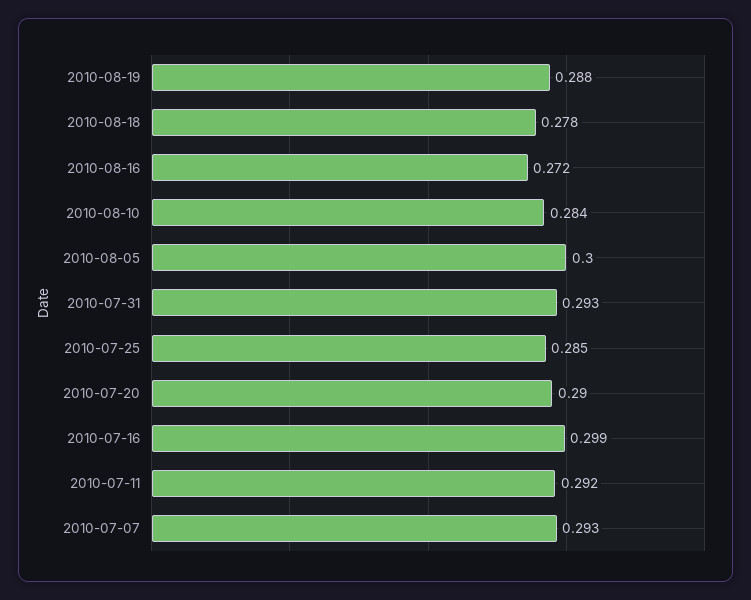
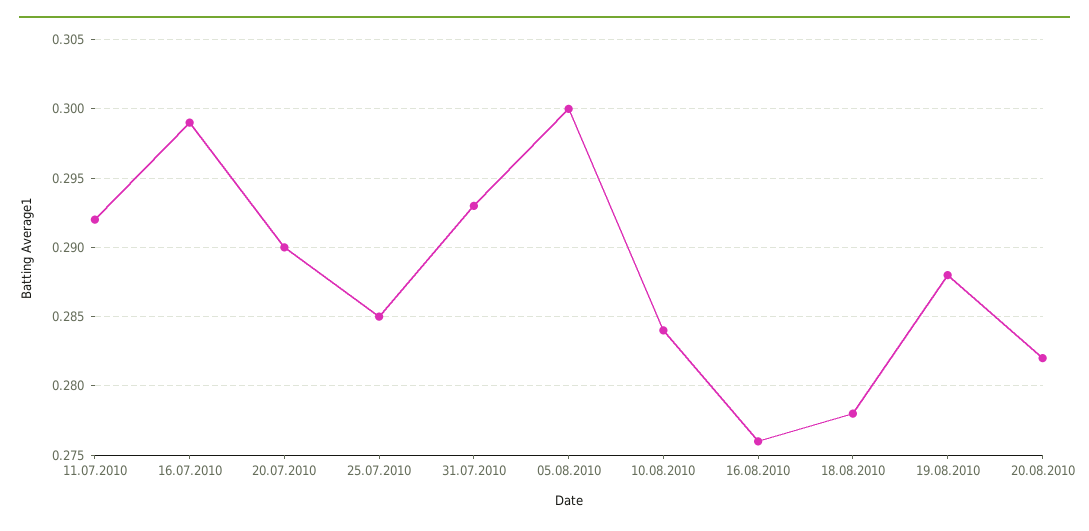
2010-08-16: 0.272 -> 0.276
2010-07-07: 0.293 -> none
20.08.2010: none -> 0.282

